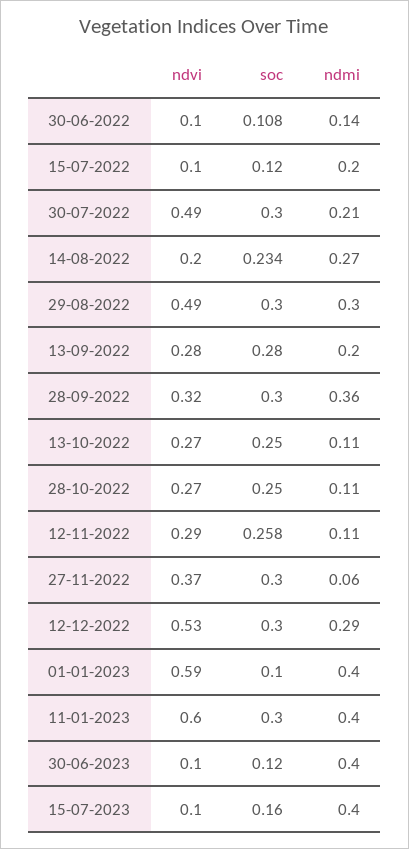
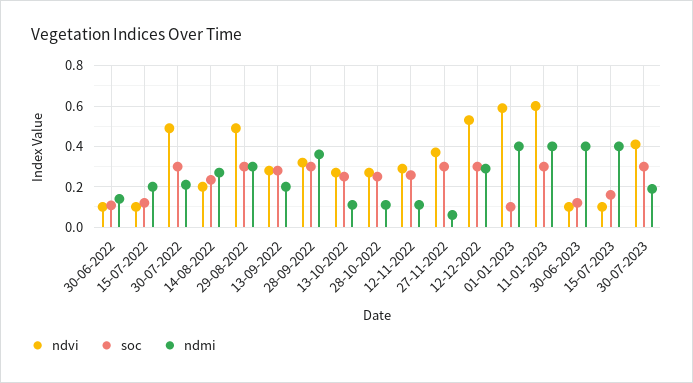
ndvi, 30-07-2023: none -> 0.4
soc, 30-07-2023: none -> 0.3
ndmi, 30-07-2023: none -> 0.2

